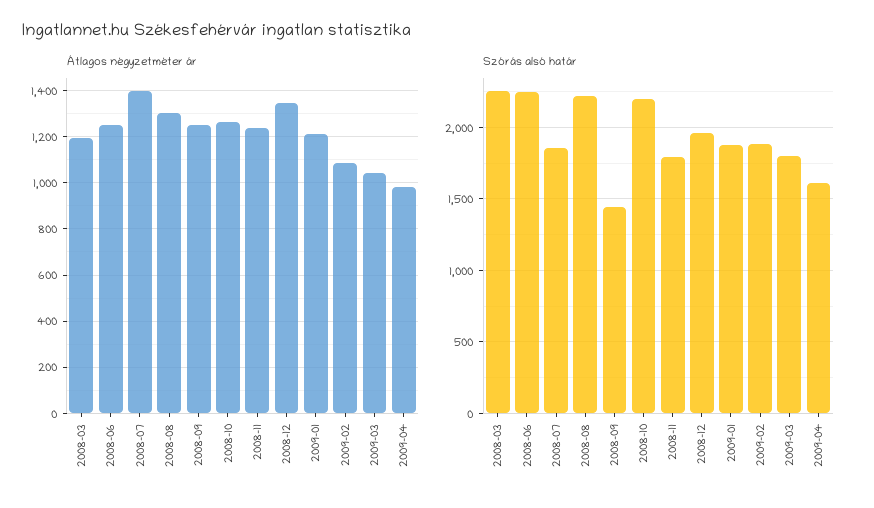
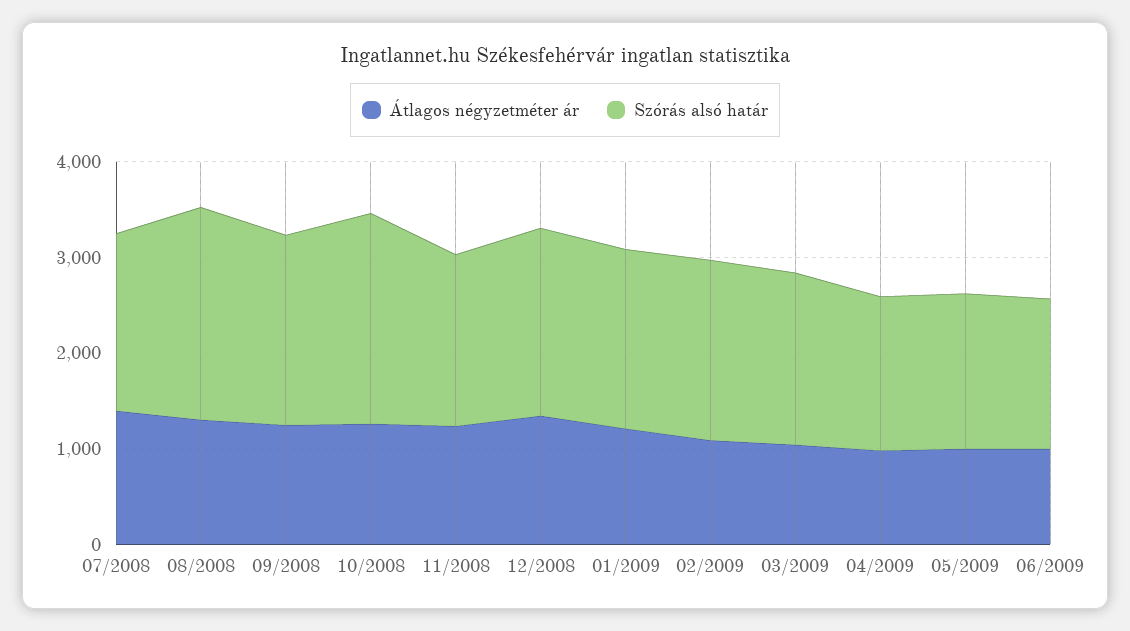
Átlagos négyzetméter ár, 2008-03: 1200 -> none
Átlagos négyzetméter ár, 2008-06: 1250 -> none
Szórás alsó határ, 2008-03: 2250 -> none
Szórás alsó határ, 2008-06: 2250 -> none
Szórás alsó határ, 2008-09: 1450 -> 2000
Átlagos négyzetméter ár, 05/2009: none -> 1000
Szórás alsó határ, 05/2009: none -> 1600
Átlagos négyzetméter ár, 06/2009: none -> 1000
Szórás alsó határ, 06/2009: none -> 1600

